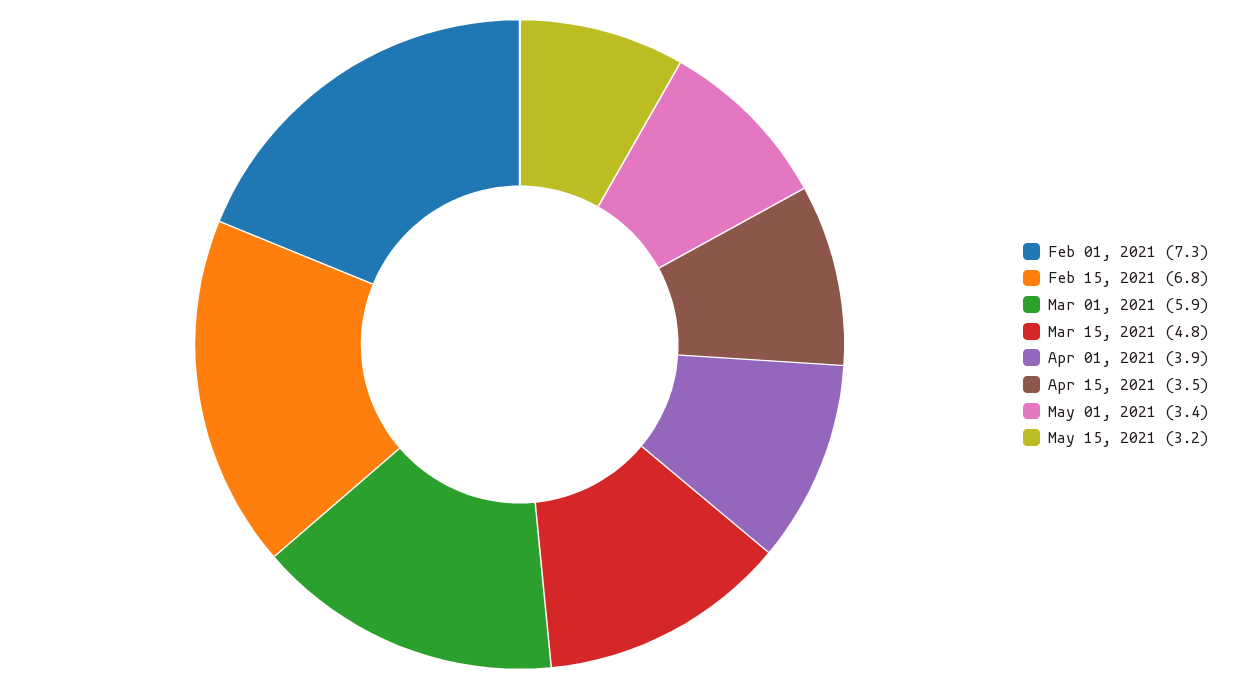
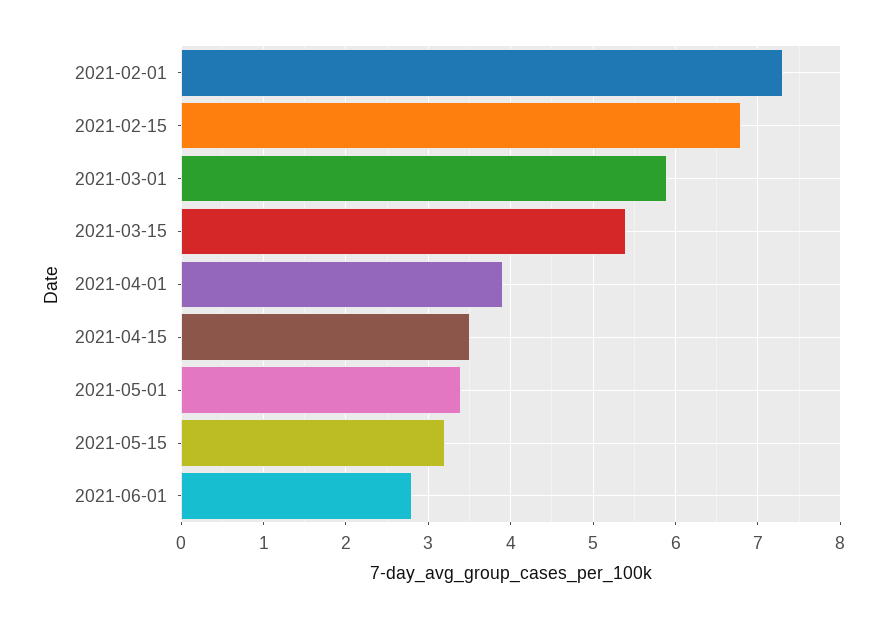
Mar 15, 2021: 4.8 -> 5.4
2021-06-01: none -> 2.8

